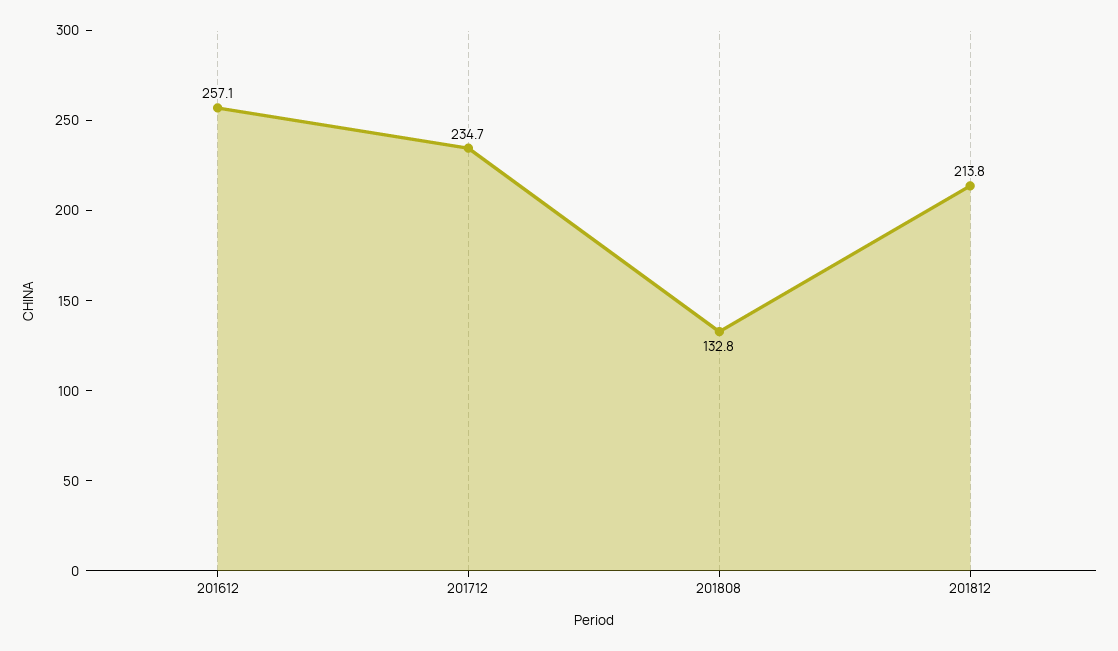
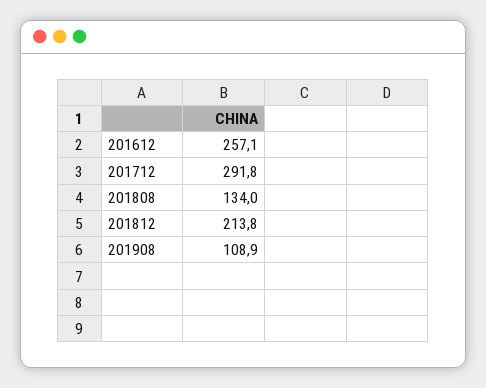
201712: 234.7 -> 291.8
201808: 132.8 -> 134
201908: none -> 108.9

